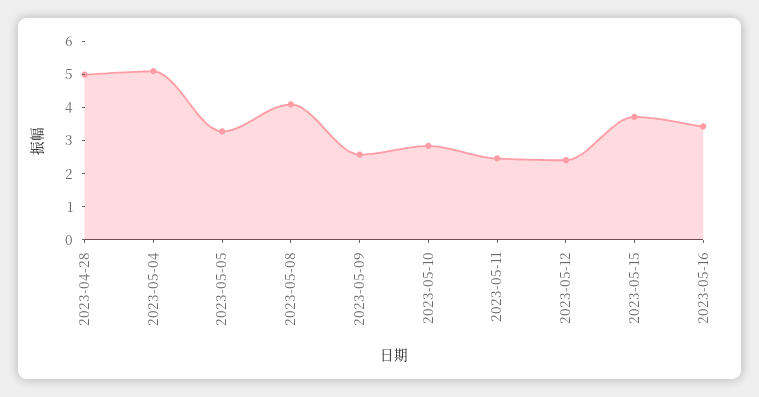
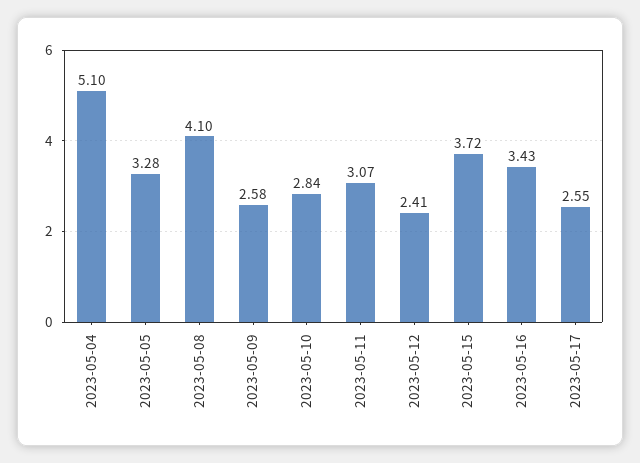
2023-04-28: 5 -> none
2023-05-11: 2.5 -> 3.07
2023-05-17: none -> 2.55

